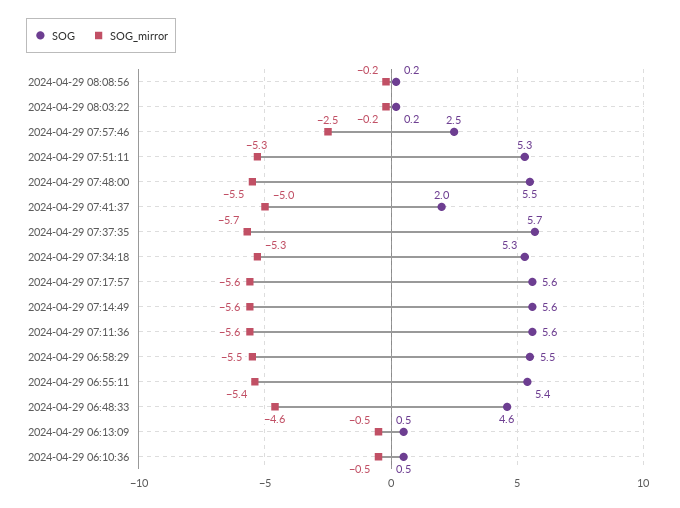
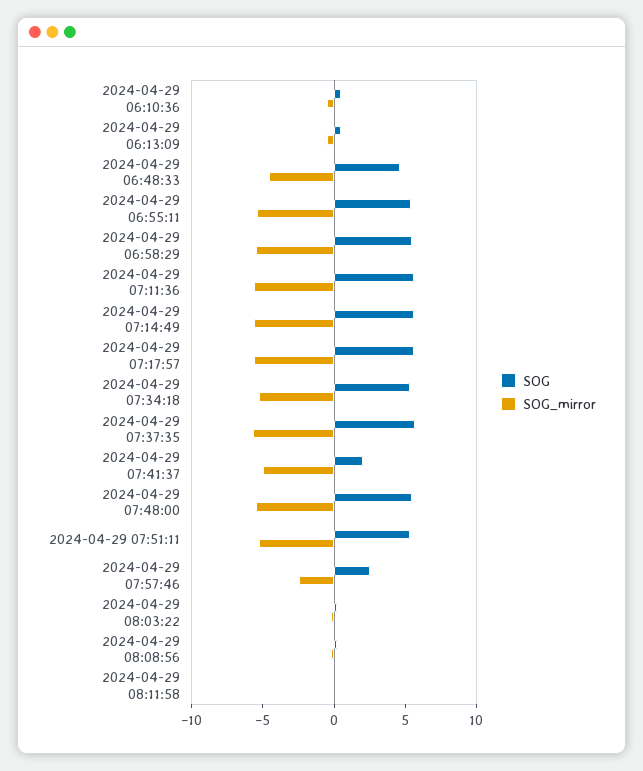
SOG, 2024-04-29 08:11:58: none -> 0
SOG_mirror, 2024-04-29 08:11:58: none -> 0

